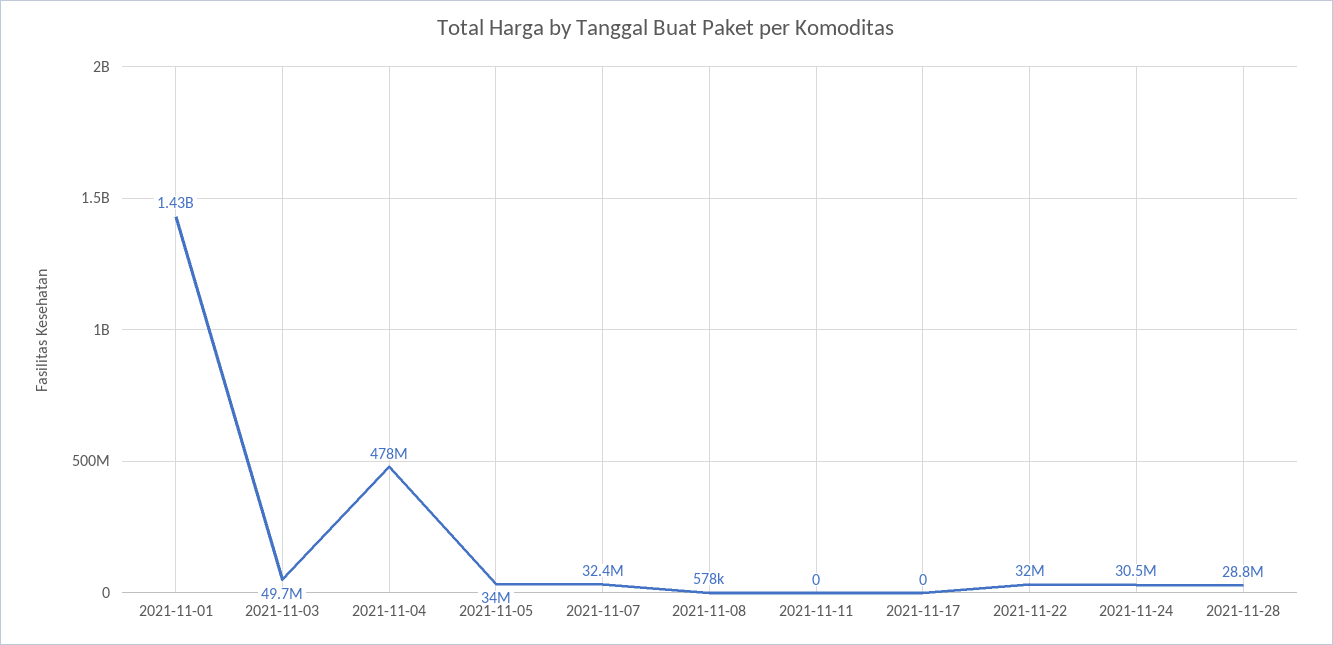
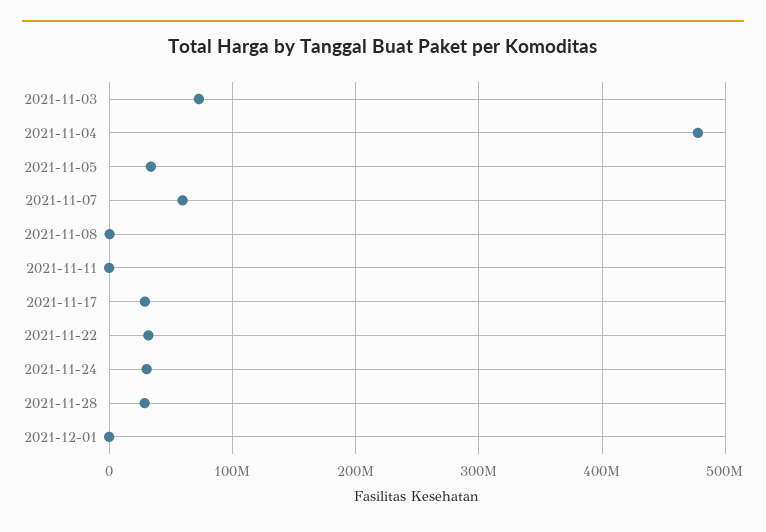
2021-11-01: 1430000000 -> none
2021-11-03: 49700000 -> 70000000
2021-11-07: 32400000 -> 60000000
2021-11-17: 0 -> 30000000
2021-12-01: none -> 0

